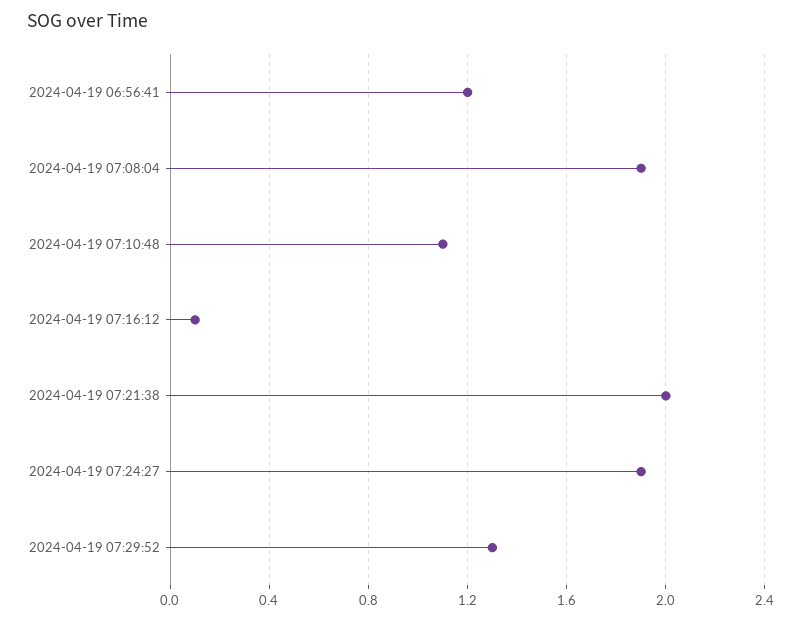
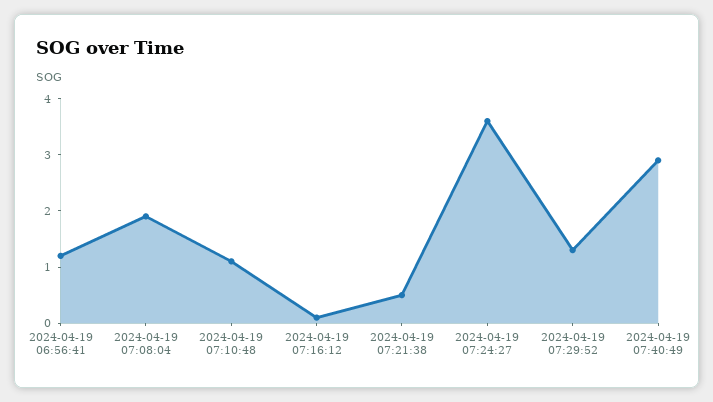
2024-04-19 07:21:38: 2 -> 0.5
2024-04-19 07:24:27: 1.9 -> 3.5
2024-04-19 07:40:49: none -> 3

